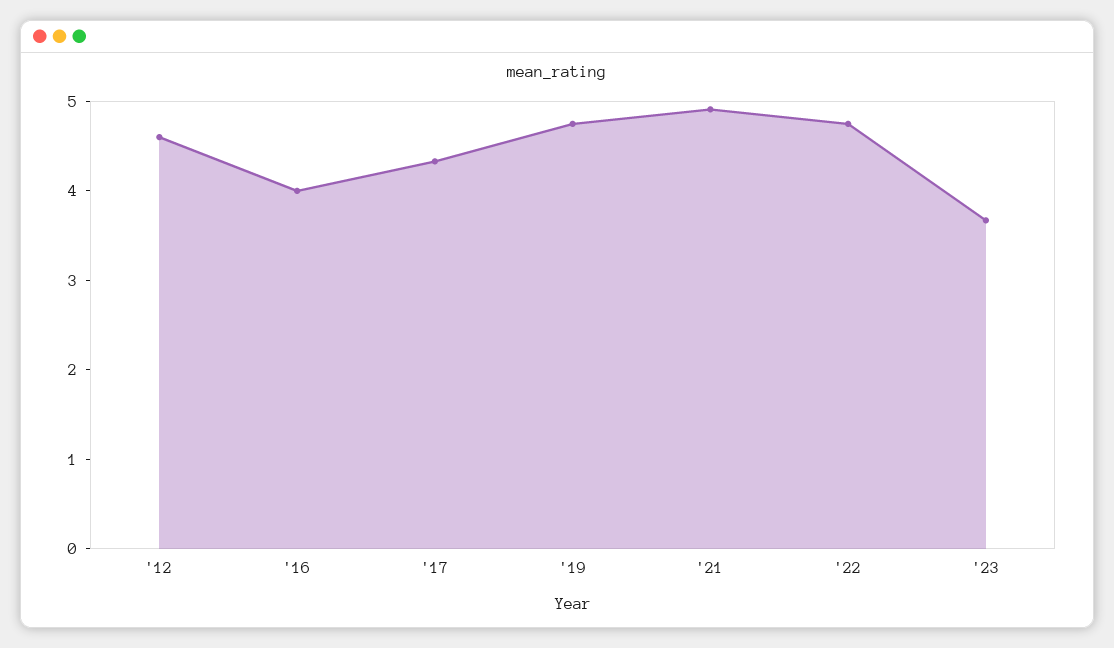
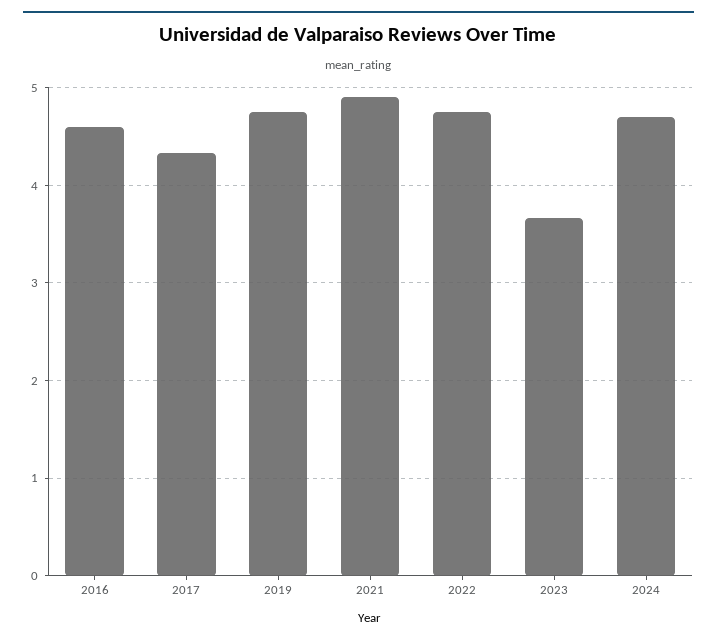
'12: 4.6 -> none
'16: 4 -> 4.6
2024: none -> 4.7

